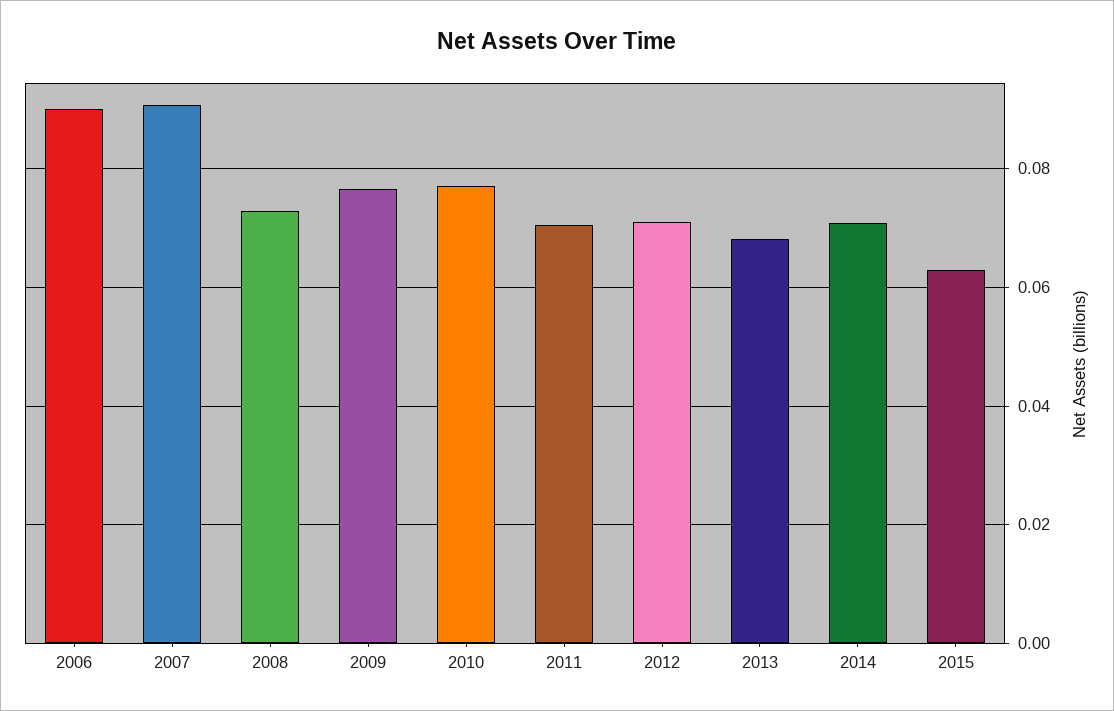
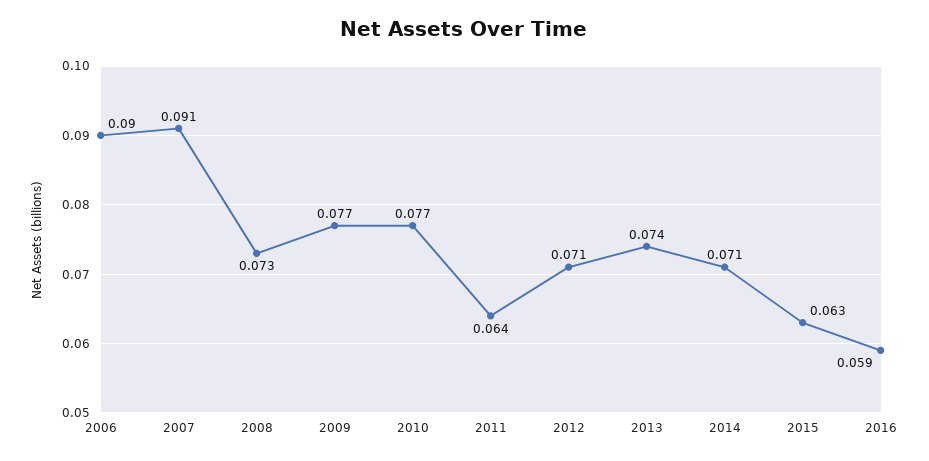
2011: 0.07 -> 0.064
2013: 0.068 -> 0.074
2016: none -> 0.059

